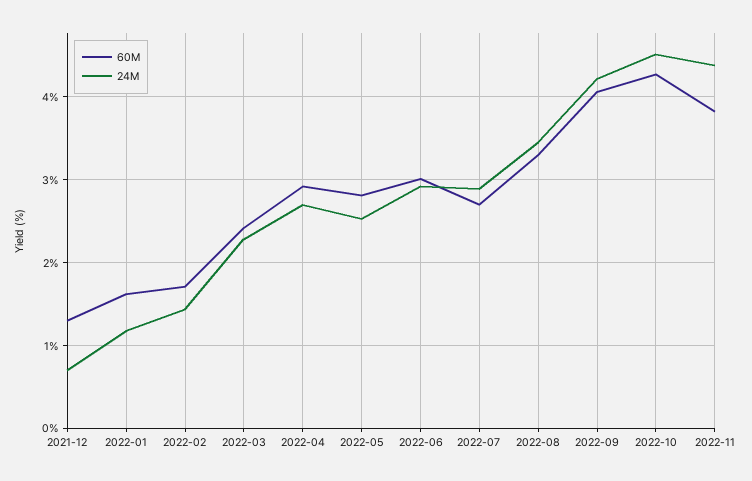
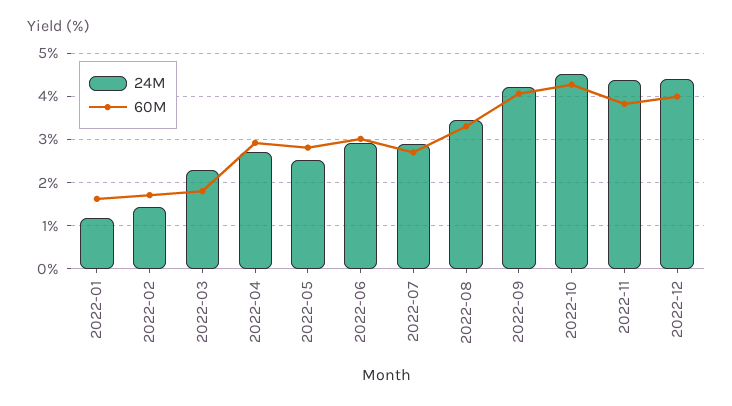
60M, 2021-12: 1.3 -> none
24M, 2021-12: 0.7 -> none
60M, 2022-03: 2.4 -> 1.8
24M, 2022-12: none -> 4.4
60M, 2022-12: none -> 4

